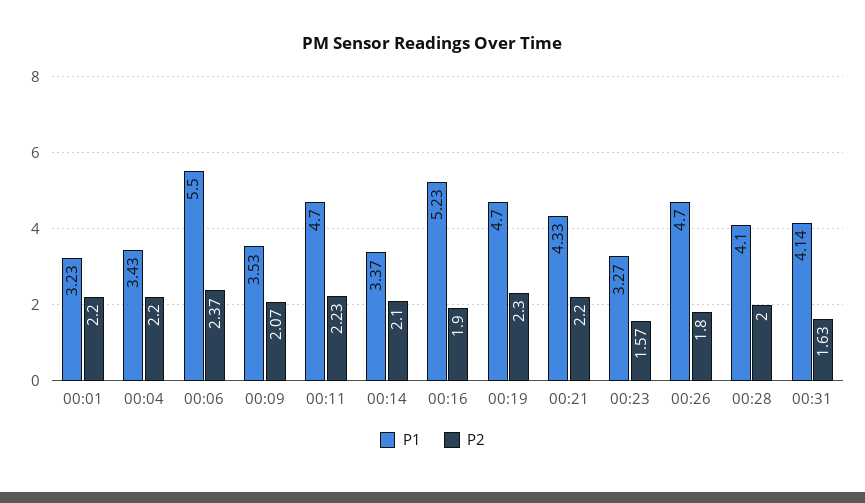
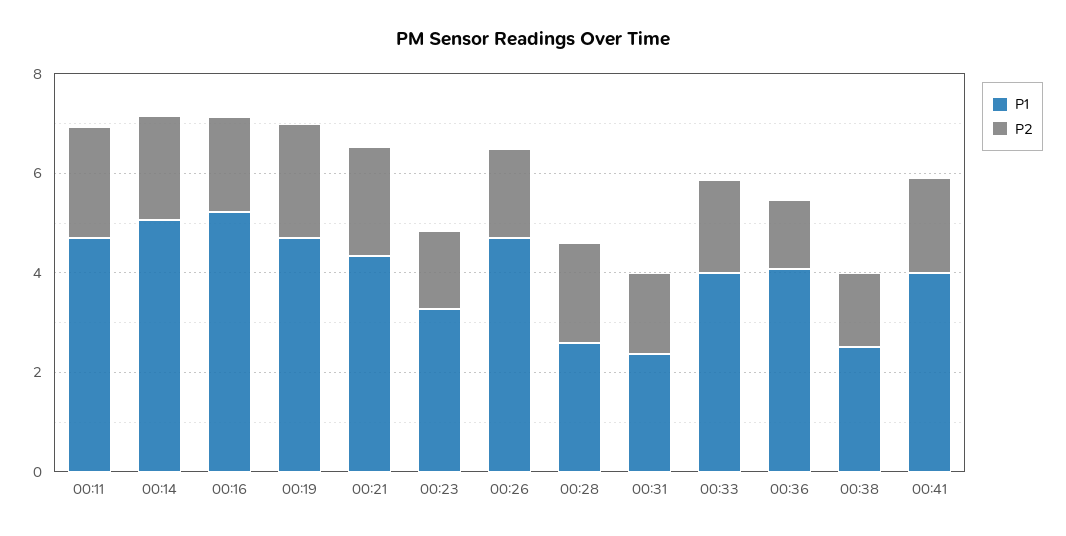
P1, 00:01: 3.23 -> none
P2, 00:01: 2.2 -> none
P1, 00:04: 3.43 -> none
P2, 00:04: 2.2 -> none
P1, 00:06: 5.5 -> none
P2, 00:06: 2.37 -> none
P1, 00:09: 3.53 -> none
P2, 00:09: 2.07 -> none
P1, 00:14: 3.37 -> 5
P1, 00:28: 4.1 -> 2.5
P1, 00:31: 4.14 -> 2.5
P1, 00:33: none -> 4
P2, 00:33: none -> 2
P1, 00:36: none -> 4
P2, 00:36: none -> 1.5
P1, 00:38: none -> 2.5
P2, 00:38: none -> 1.5
P1, 00:41: none -> 4
P2, 00:41: none -> 2

